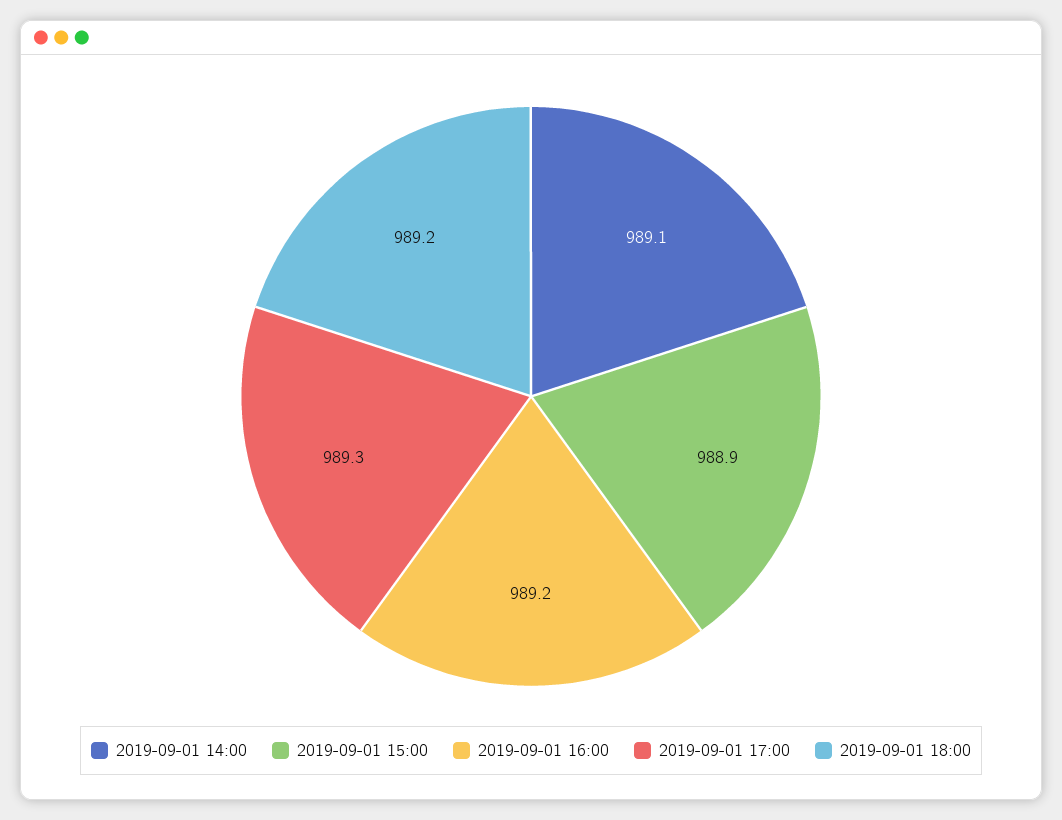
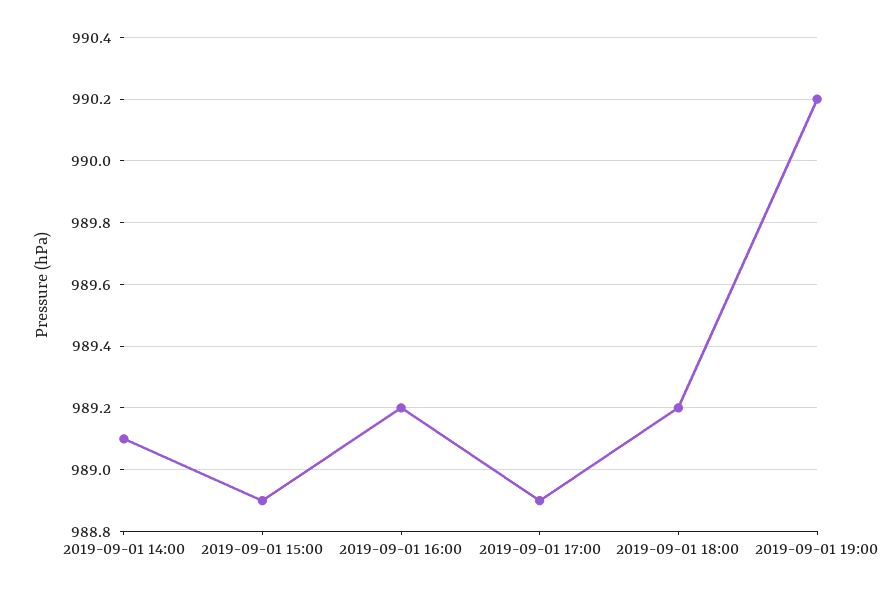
2019-09-01 17:00: 989.3 -> 988.9
2019-09-01 19:00: none -> 990.2

